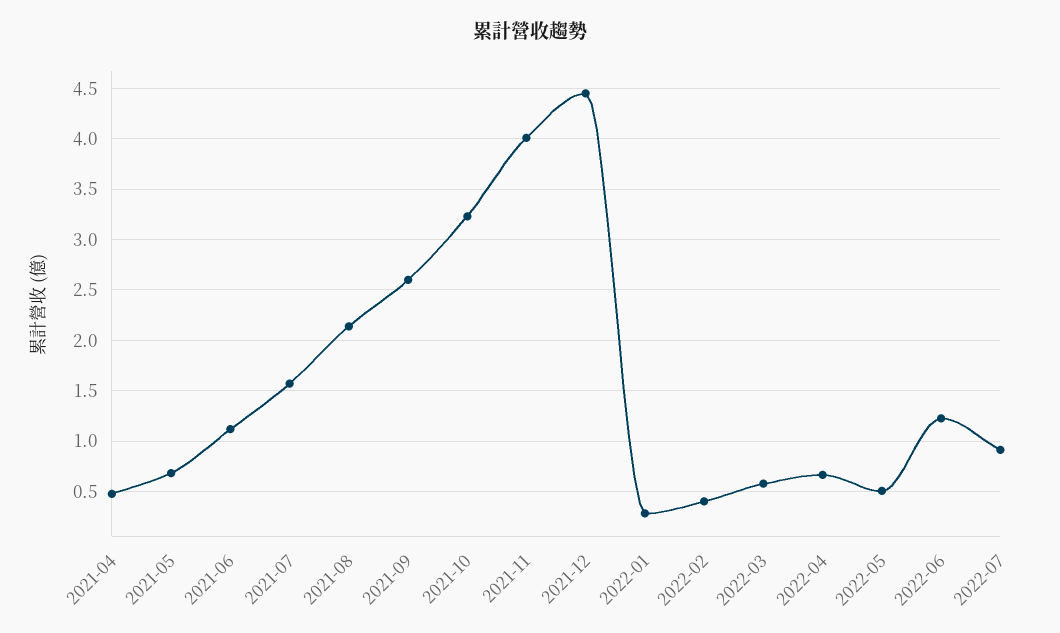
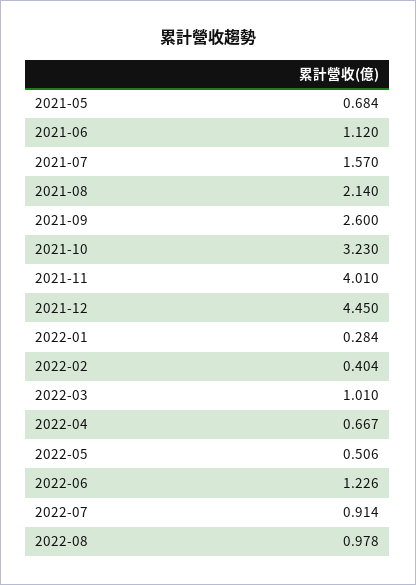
2021-04: 0.5 -> none
2022-03: 0.6 -> 1.01
2022-08: none -> 0.978

